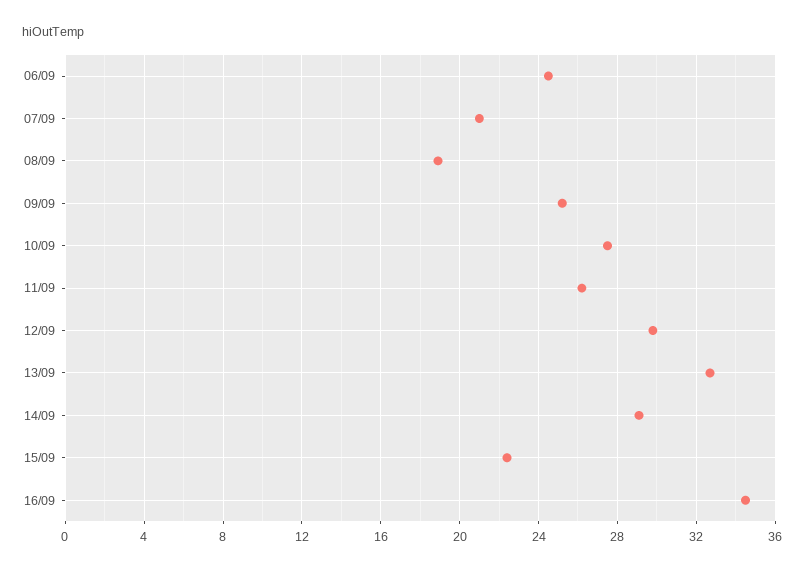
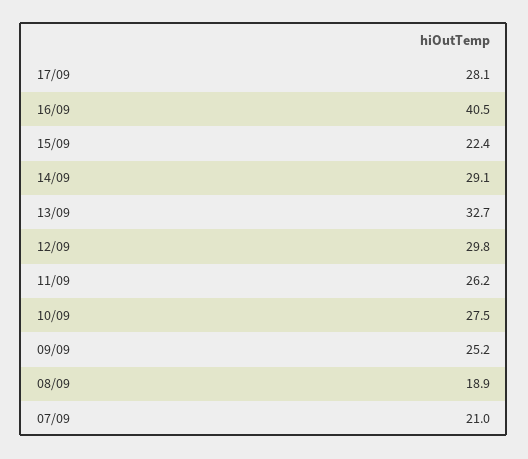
06/09: 24.5 -> none
16/09: 34.5 -> 40.5
17/09: none -> 28.1

